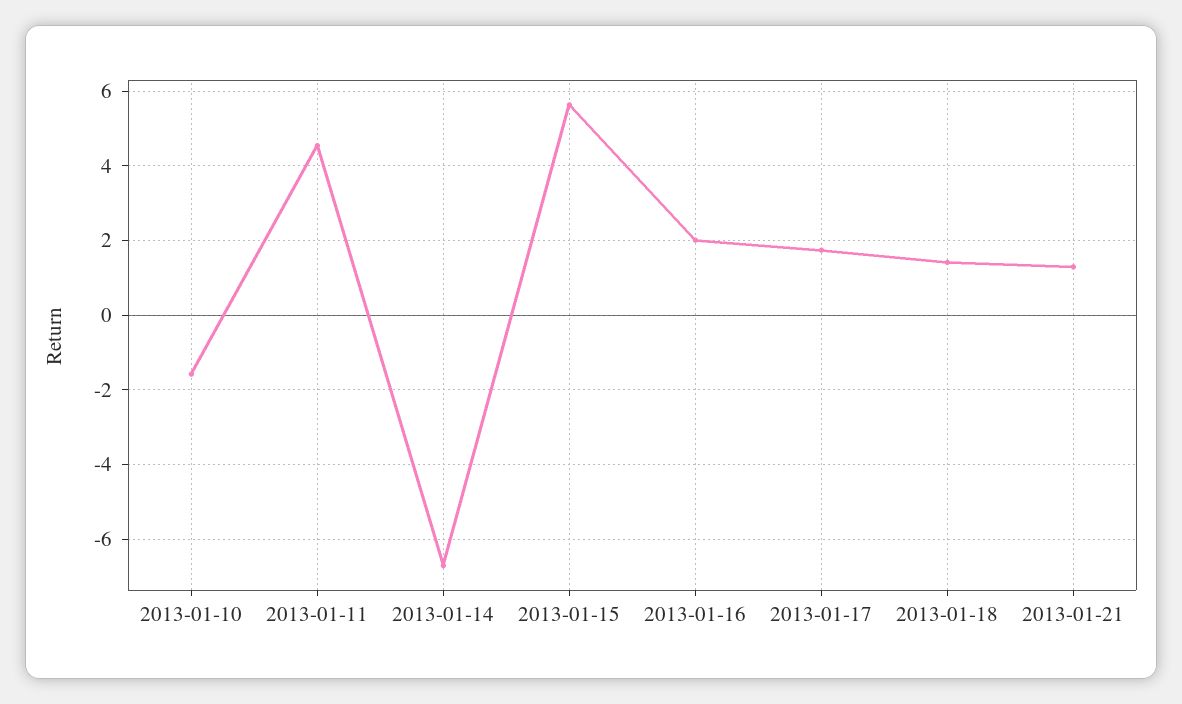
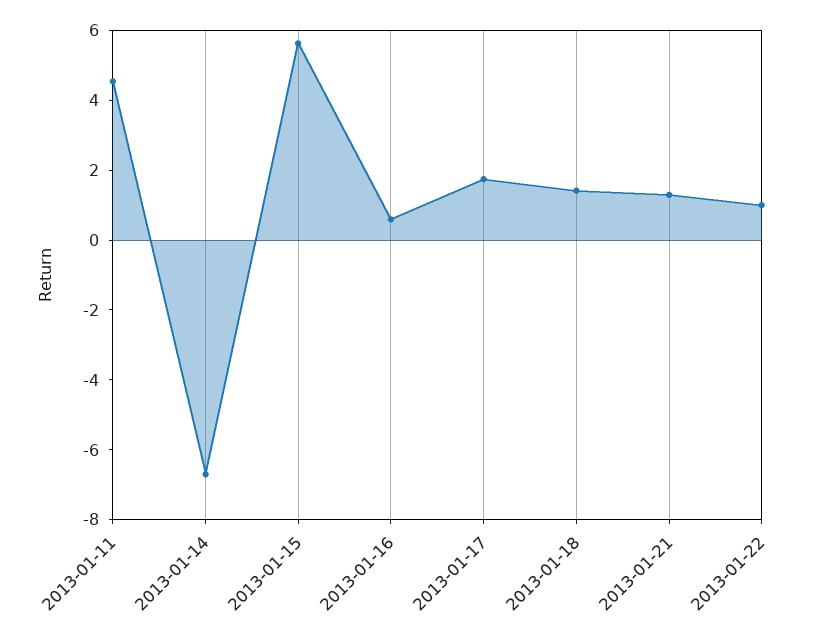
2013-01-10: -1.6 -> none
2013-01-16: 2 -> 0.5
2013-01-22: none -> 1

